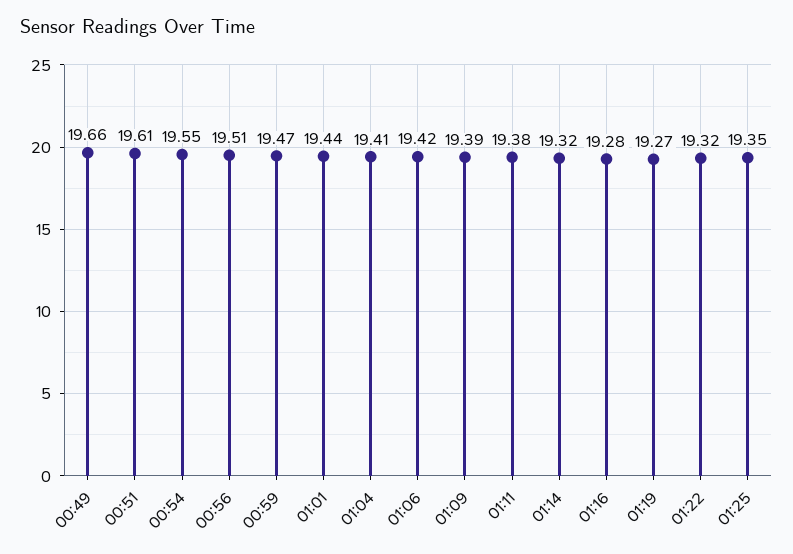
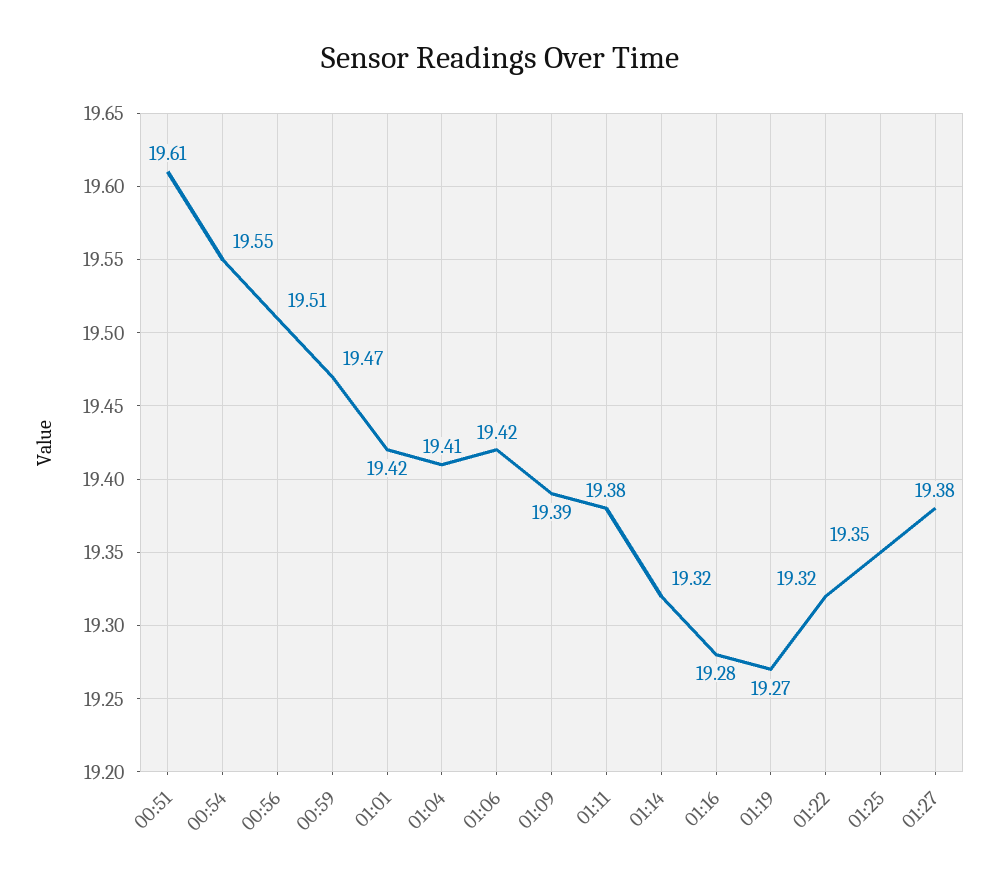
00:49: 19.66 -> none
01:01: 19.44 -> 19.42
01:27: none -> 19.38

